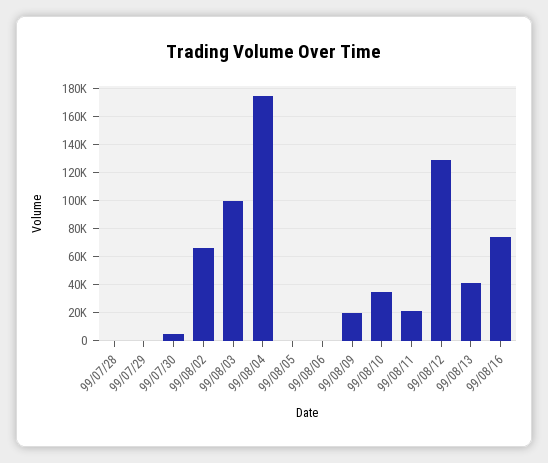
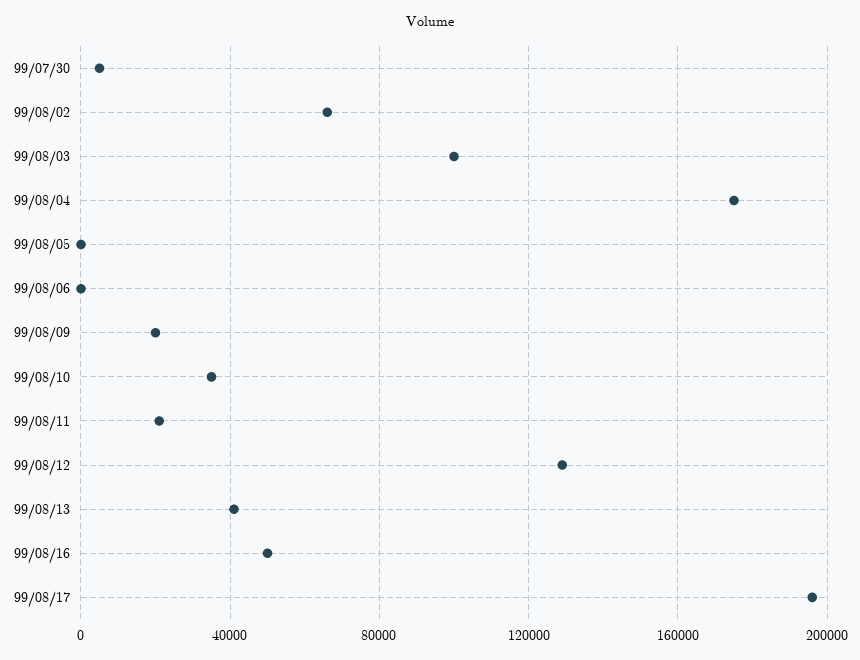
99/07/28: 0 -> none
99/07/29: 0 -> none
99/08/16: 75000 -> 50000
99/08/17: none -> 195000

